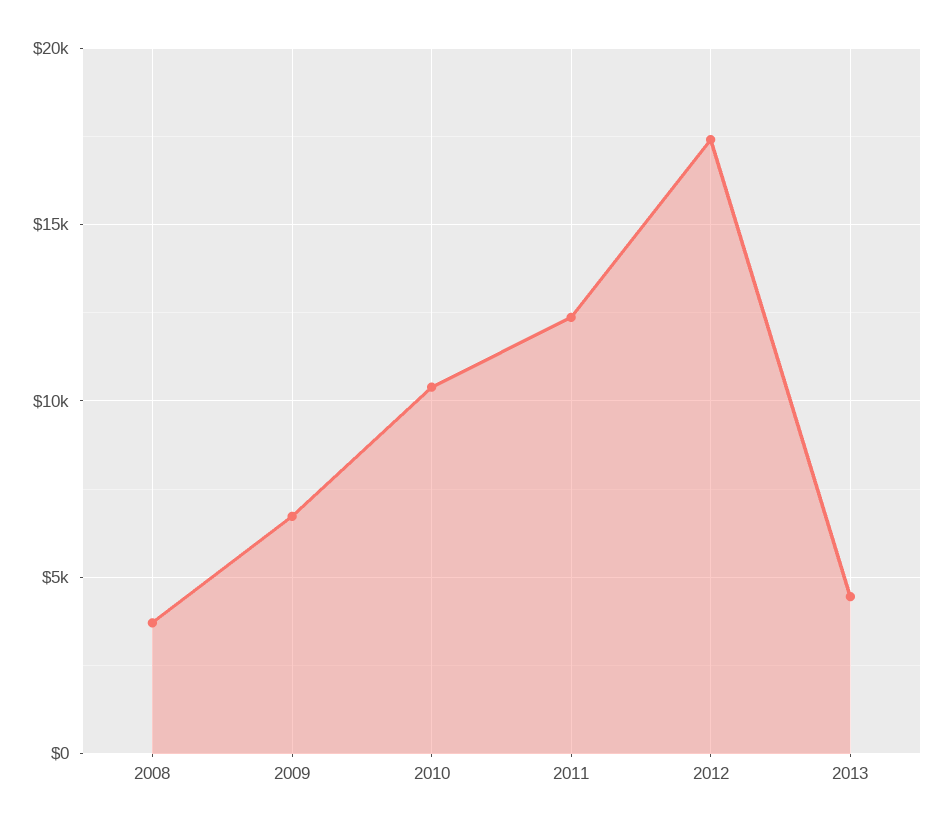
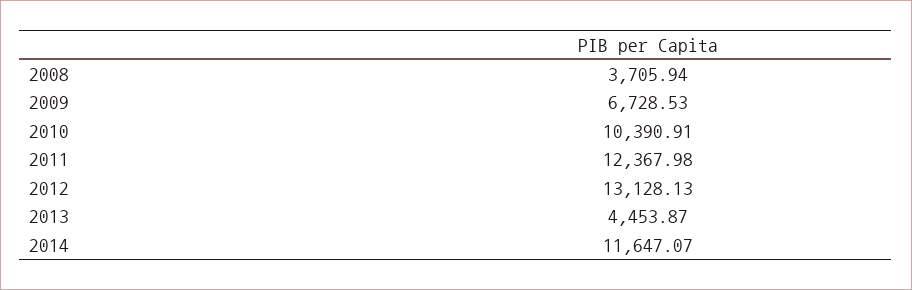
2012: 17500 -> 13128.13
2014: none -> 11647.07

